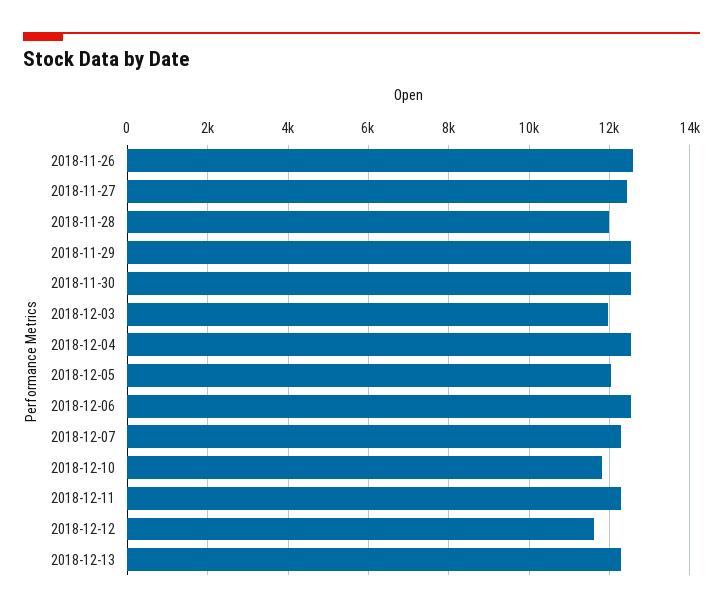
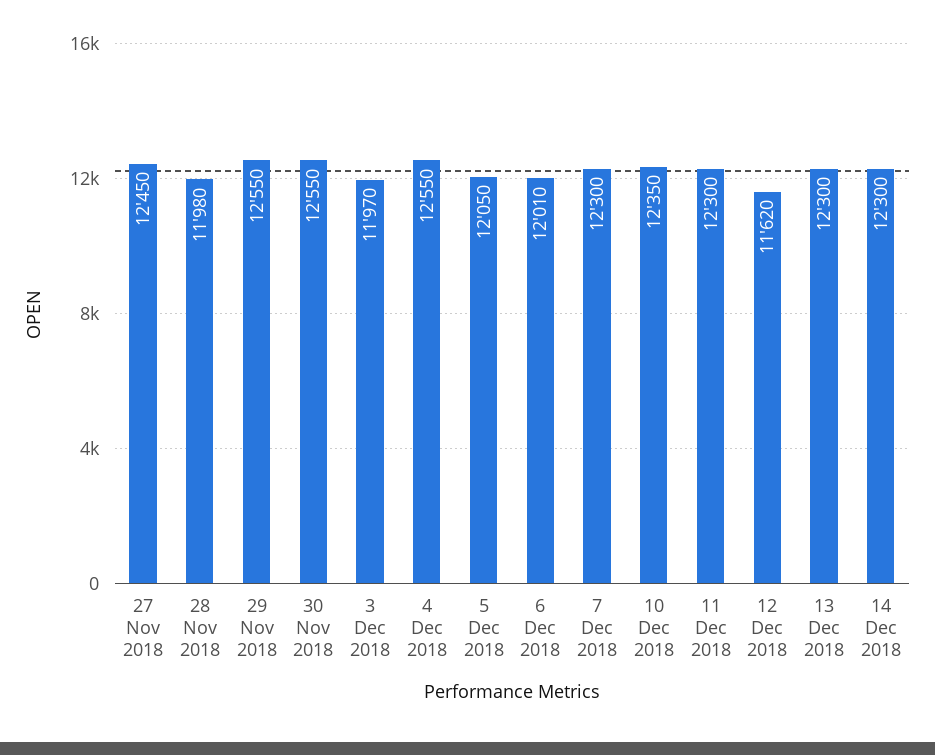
2018-11-26: 12600 -> none
2018-12-06: 12600 -> 12010
2018-12-10: 11800 -> 12350
14 Dec 2018: none -> 12300

